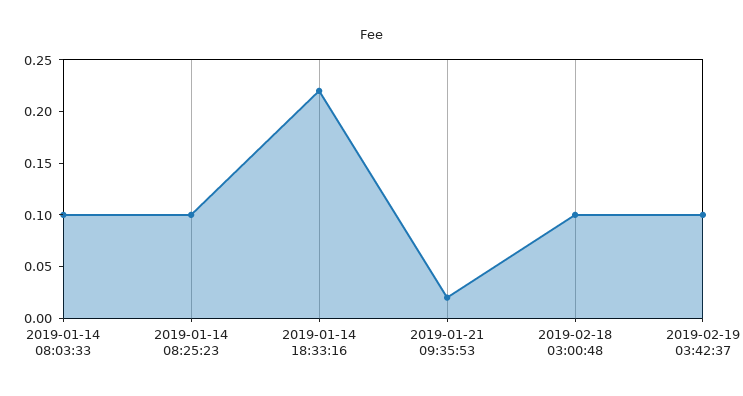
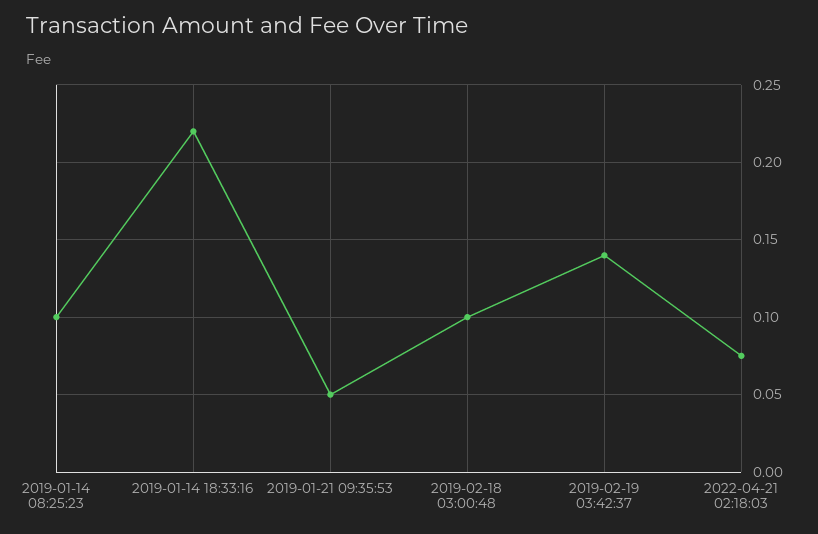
2019-01-14 08:03:33: 0.1 -> none
2019-01-21 09:35:53: 0.02 -> 0.05
2019-02-19 03:42:37: 0.1 -> 0.14
2022-04-21 02:18:03: none -> 0.075

